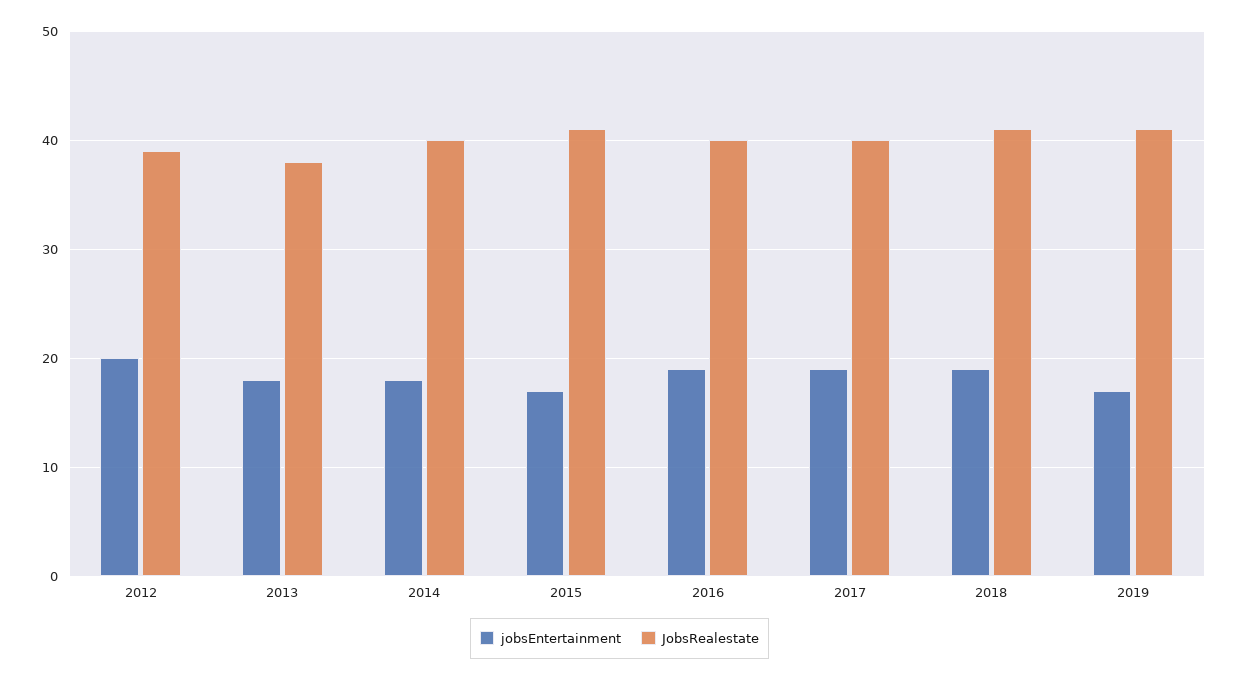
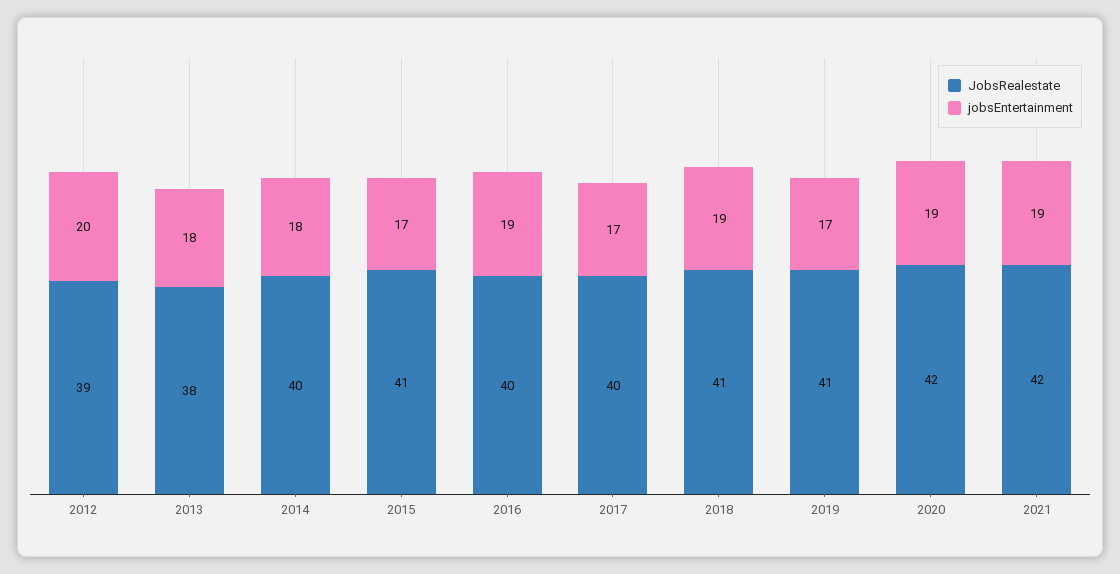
jobsEntertainment, 2017: 19 -> 17
JobsRealestate, 2020: none -> 42
jobsEntertainment, 2020: none -> 19
JobsRealestate, 2021: none -> 42
jobsEntertainment, 2021: none -> 19

